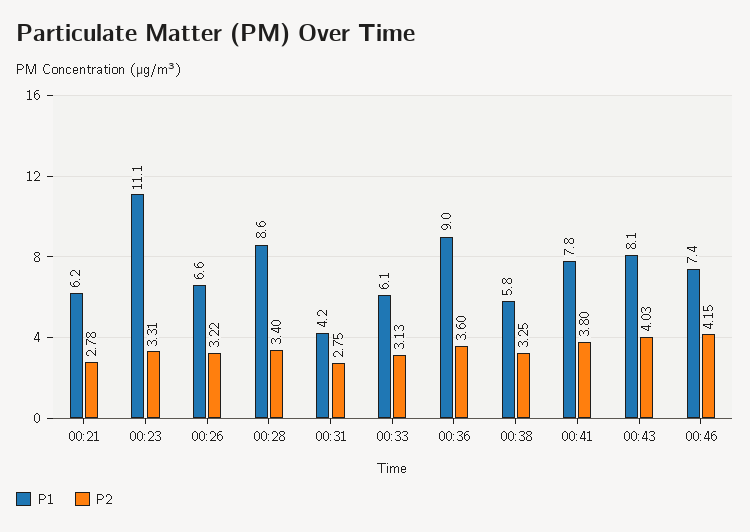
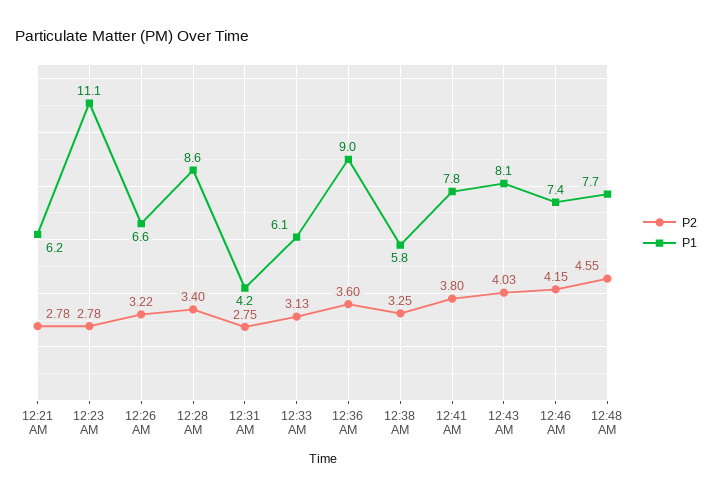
P2, 00:23: 3.31 -> 2.78
P2, 12:48 AM: none -> 4.55
P1, 12:48 AM: none -> 7.7

